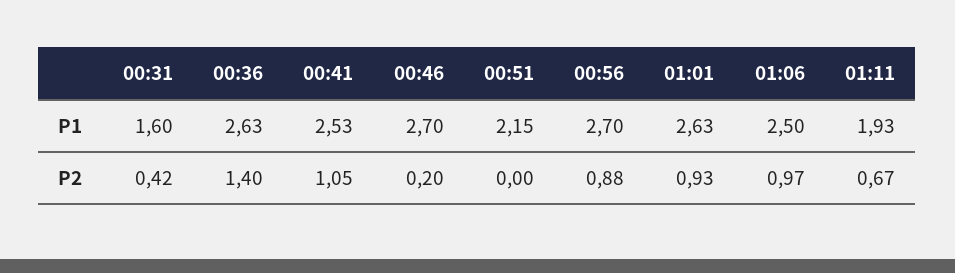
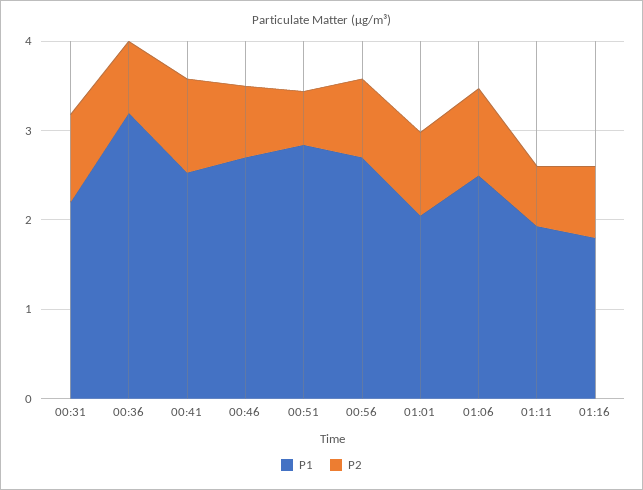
P1, 00:31: 1.6 -> 2.2
P1, 00:36: 2.63 -> 3.2
P1, 00:51: 2.15 -> 2.8
P1, 01:01: 2.63 -> 2
P2, 00:31: 0.42 -> 1
P2, 00:36: 1.4 -> 0.8
P2, 00:46: 0.2 -> 0.8
P2, 00:51: 0 -> 0.6
P1, 01:16: none -> 1.8
P2, 01:16: none -> 0.8

